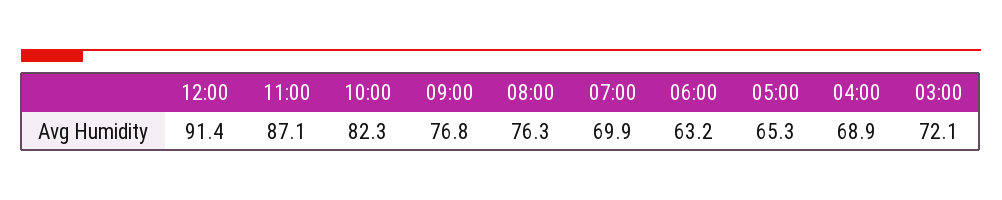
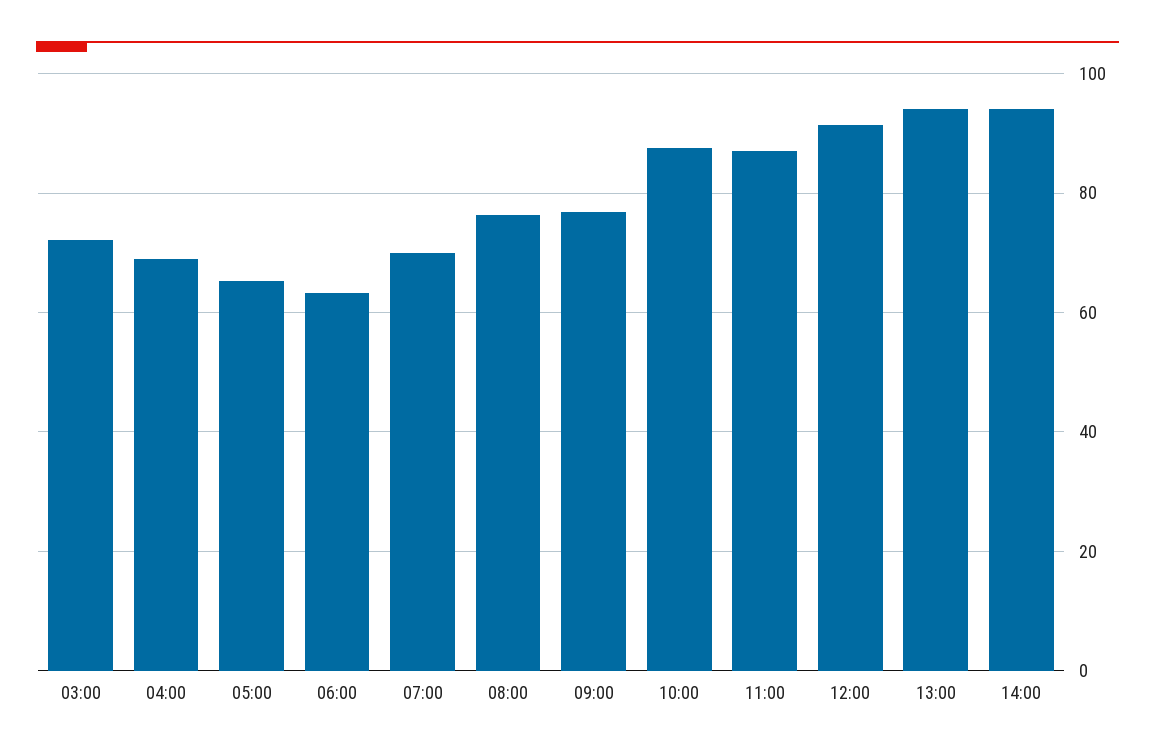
10:00: 82.3 -> 88
13:00: none -> 94
14:00: none -> 94

